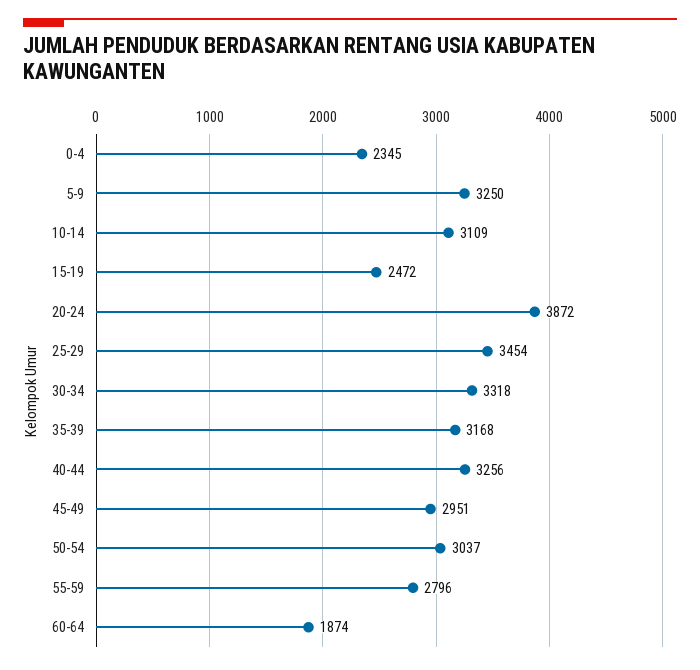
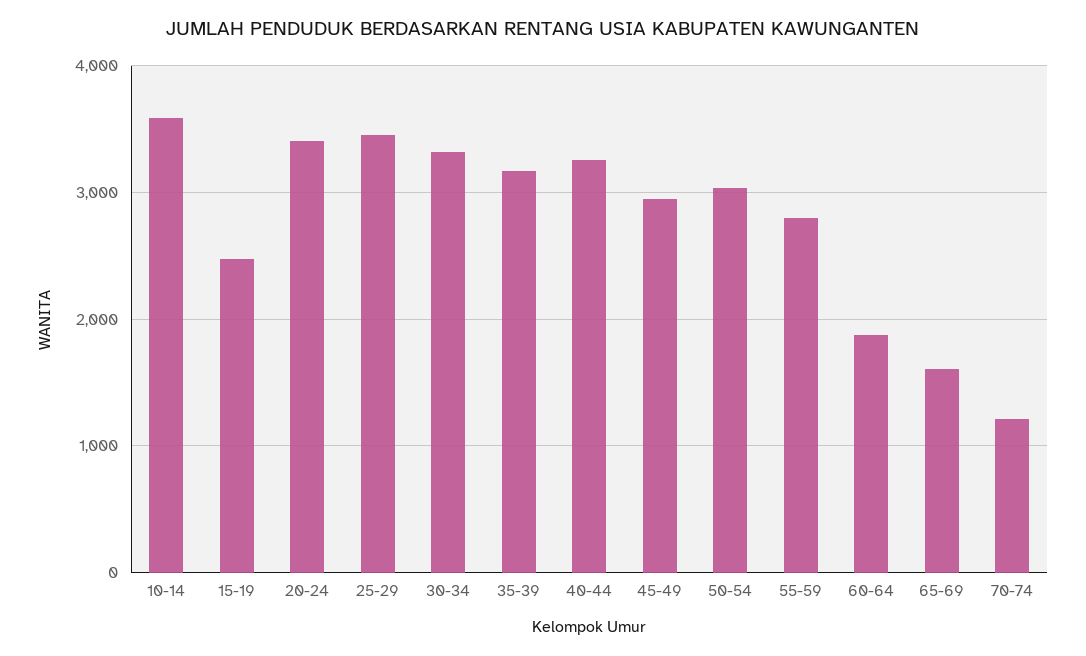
0-4: 2345 -> none
5-9: 3250 -> none
10-14: 3109 -> 3600
20-24: 3872 -> 3400
65-69: none -> 1600
70-74: none -> 1200

